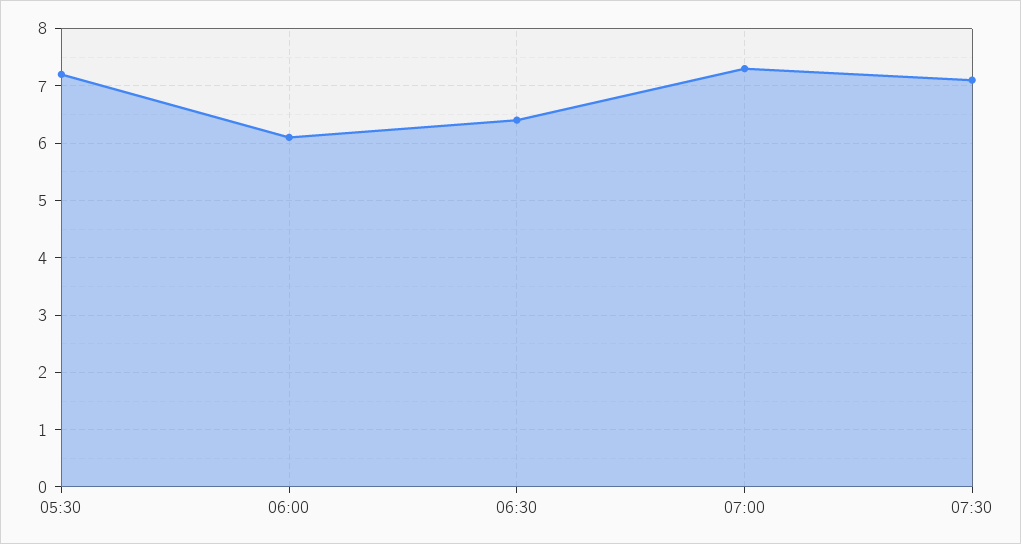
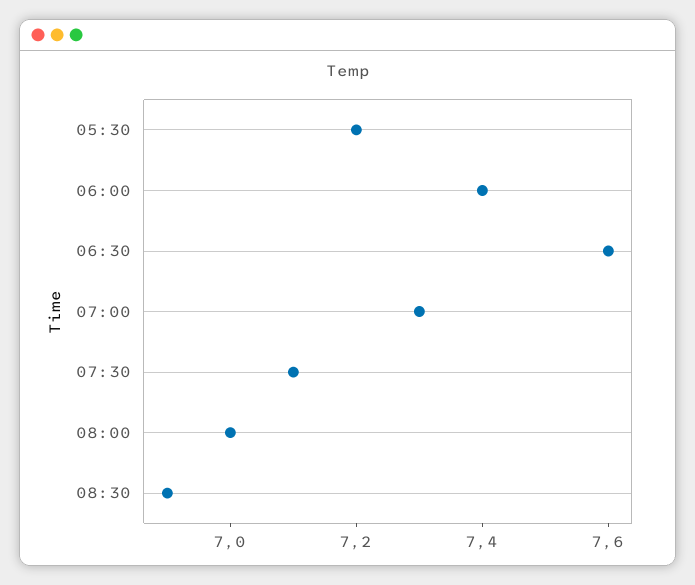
06:00: 6 -> 7.4
06:30: 6.5 -> 7.6
08:00: none -> 7
08:30: none -> 6.9

